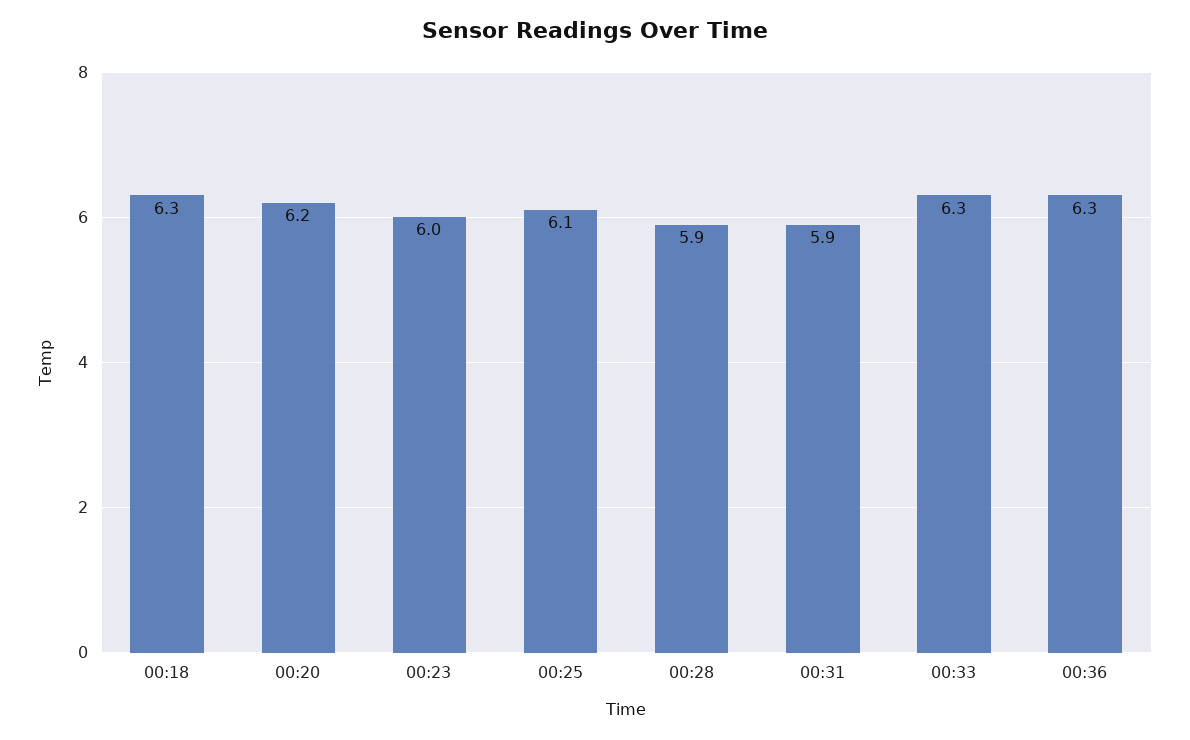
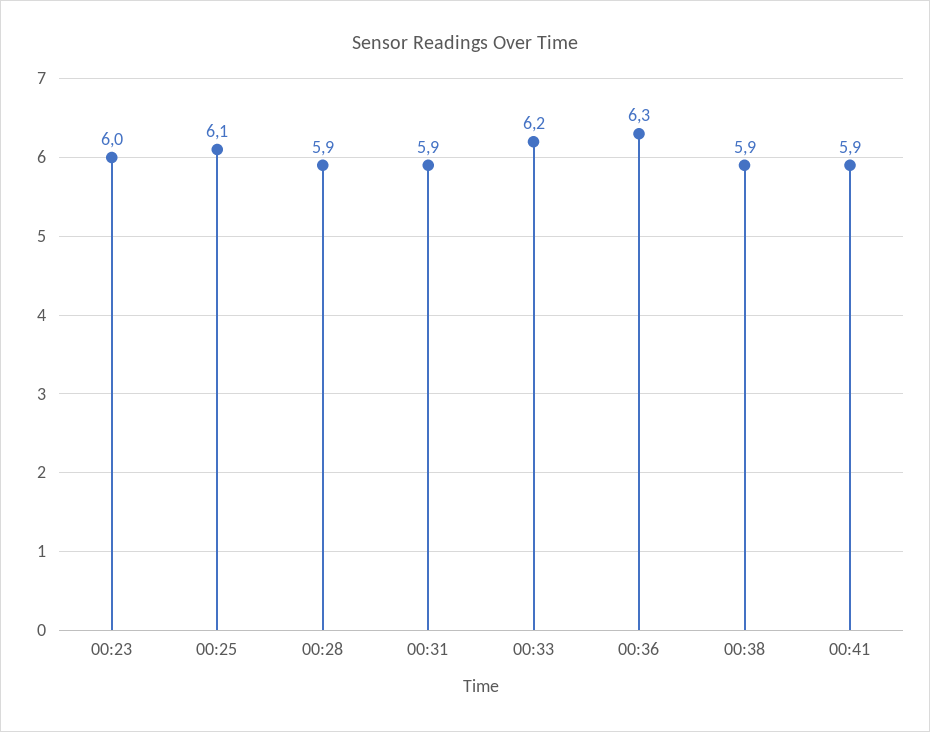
00:18: 6.3 -> none
00:20: 6.2 -> none
00:33: 6.3 -> 6.2
00:38: none -> 5.9
00:41: none -> 5.9

